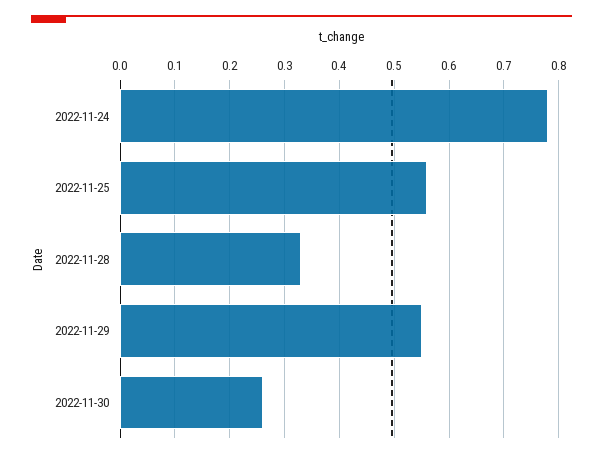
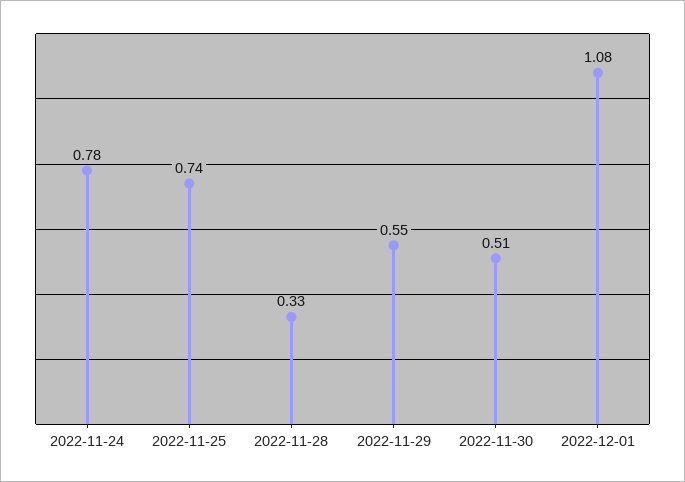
2022-11-25: 0.55 -> 0.74
2022-11-30: 0.25 -> 0.51
2022-12-01: none -> 1.08

